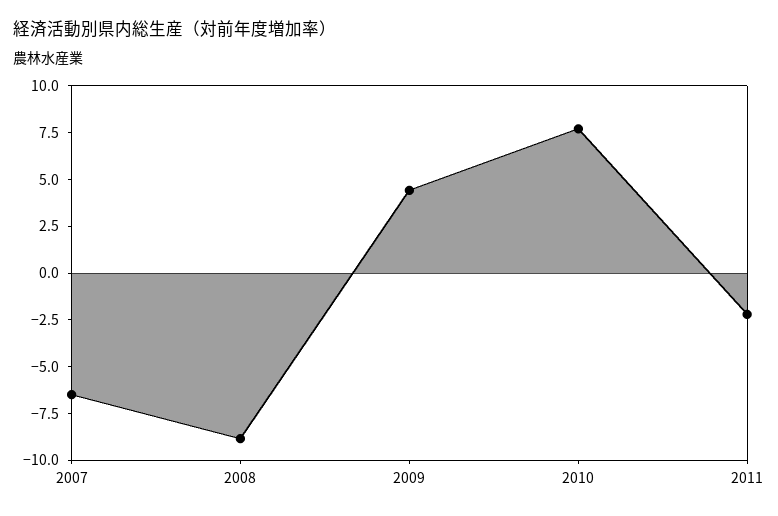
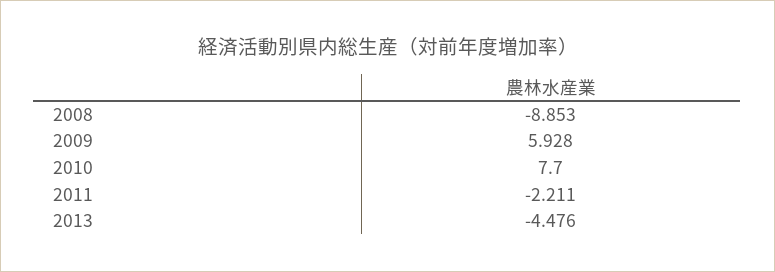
2007: -6.5 -> none
2009: 4.5 -> 5.928
2013: none -> -4.476

